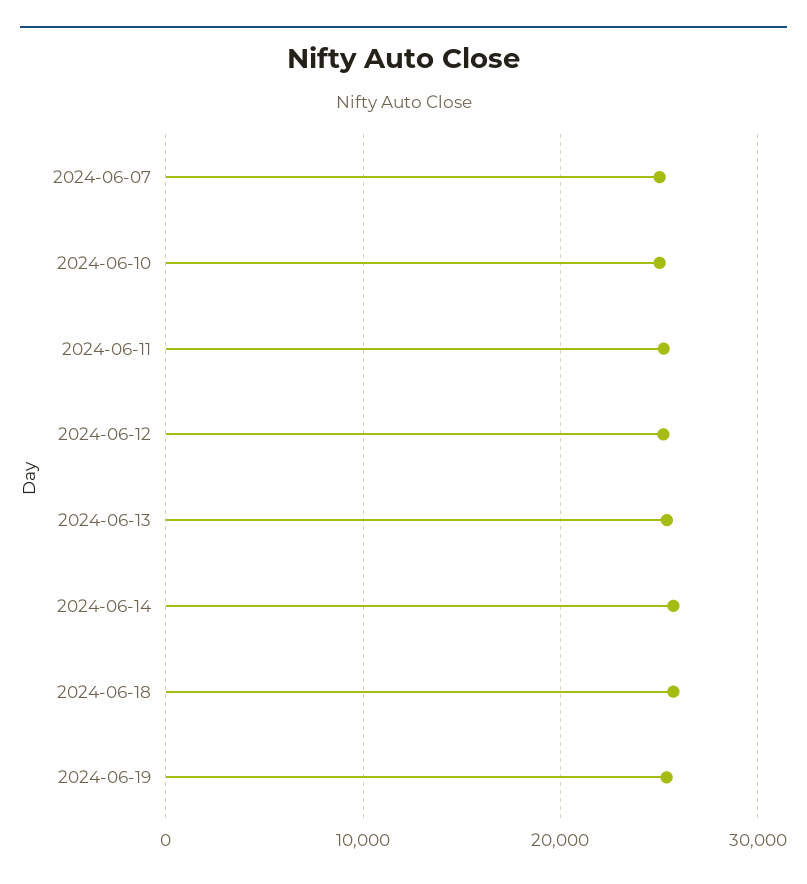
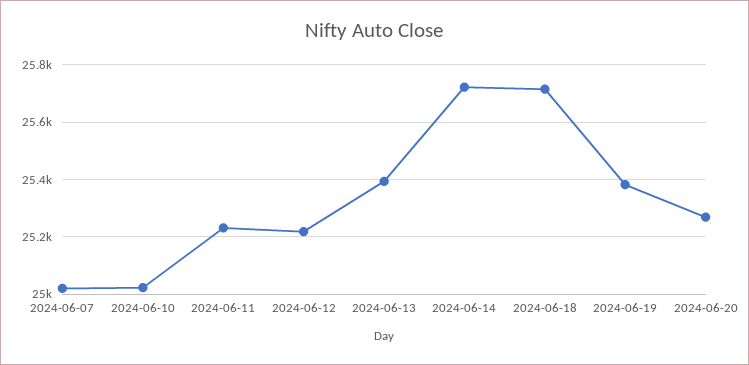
2024-06-20: none -> 25275

